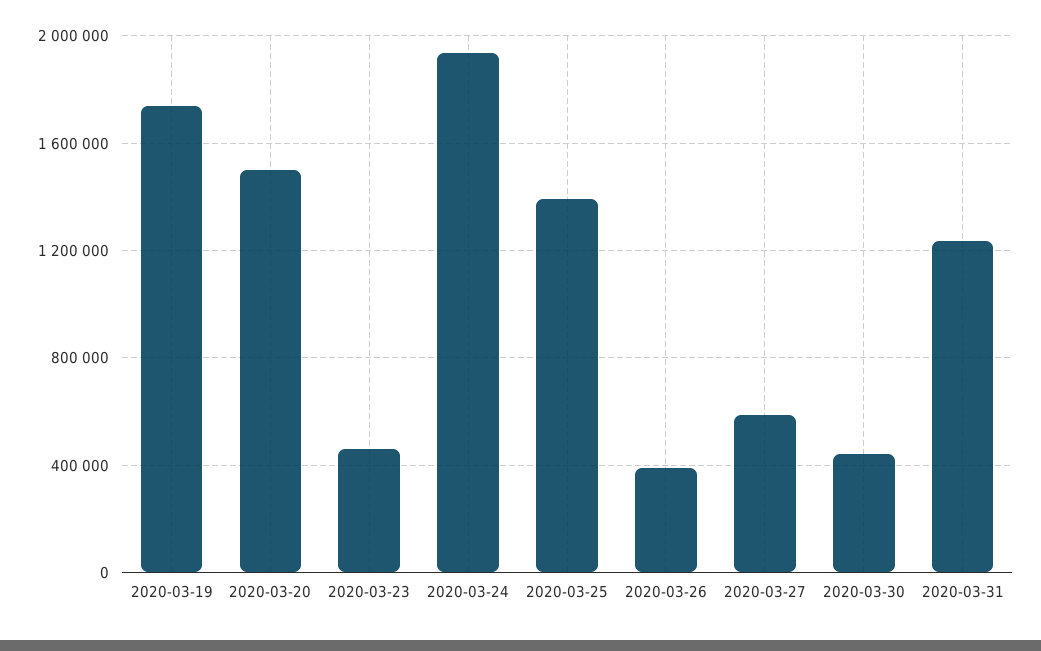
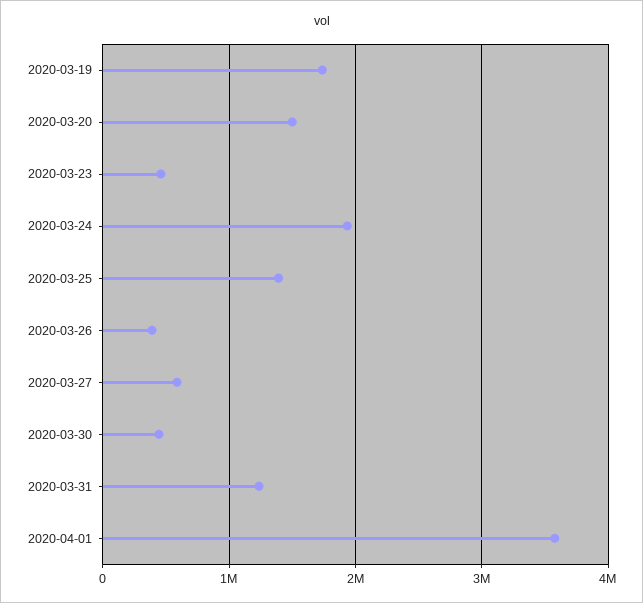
2020-04-01: none -> 3600000

